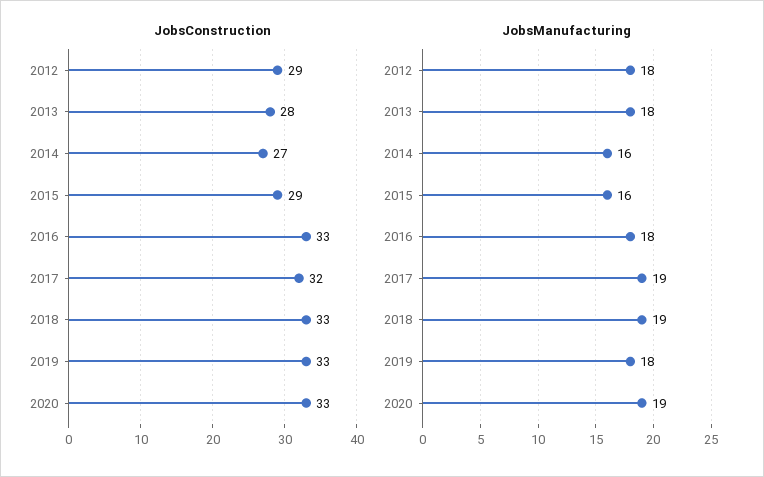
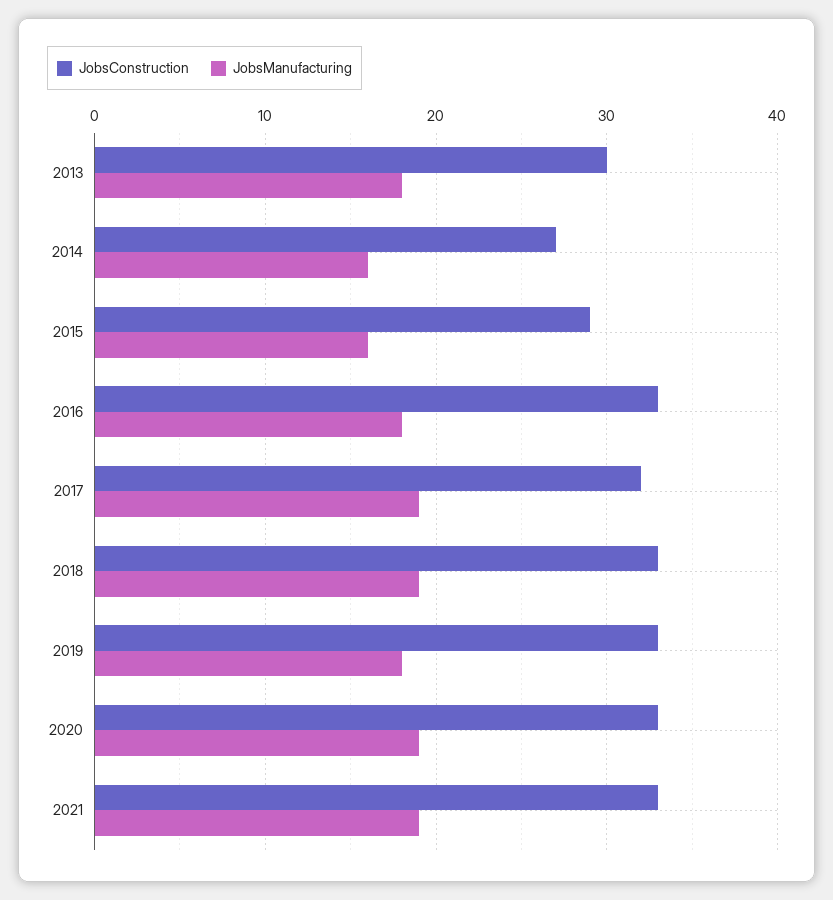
JobsConstruction, 2012: 29 -> none
JobsConstruction, 2013: 28 -> 30
JobsManufacturing, 2012: 18 -> none
JobsConstruction, 2021: none -> 33
JobsManufacturing, 2021: none -> 19

